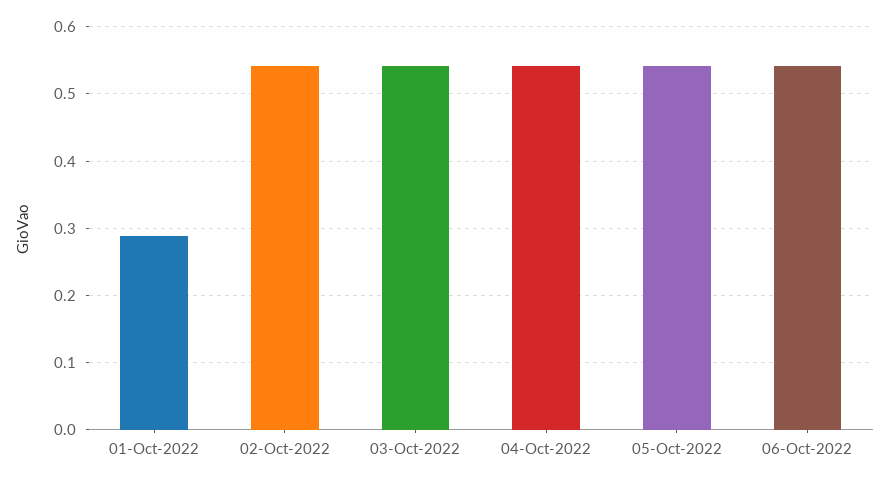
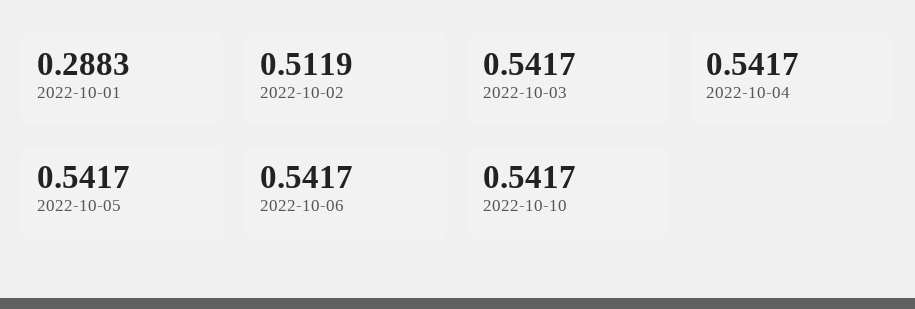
02-Oct-2022: 0.54 -> 0.5119
2022-10-10: none -> 0.5417

